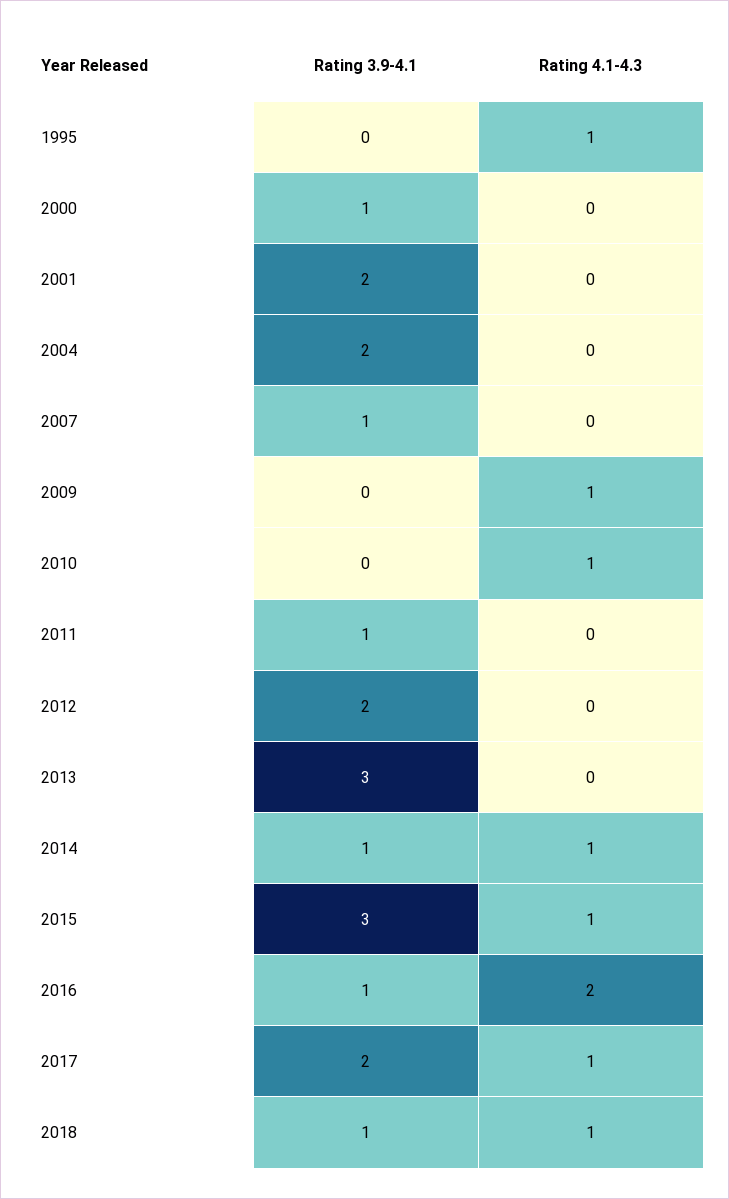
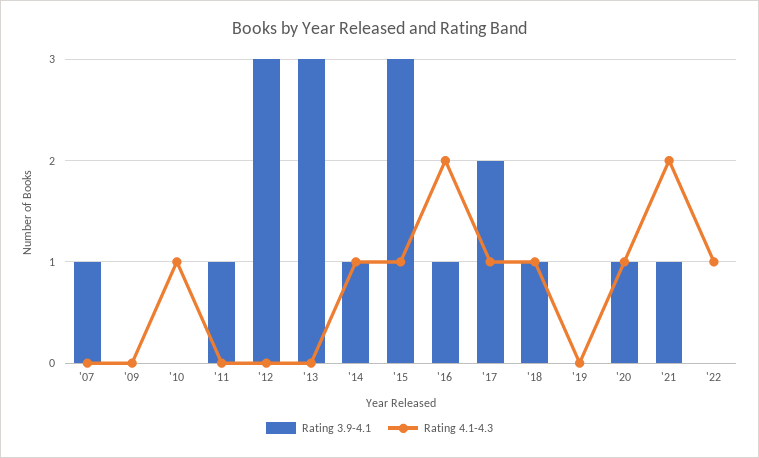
Rating 3.9-4.1, 1995: 0 -> none
Rating 4.1-4.3, 1995: 1 -> none
Rating 3.9-4.1, 2000: 1 -> none
Rating 4.1-4.3, 2000: 0 -> none
Rating 3.9-4.1, 2001: 2 -> none
Rating 4.1-4.3, 2001: 0 -> none
Rating 3.9-4.1, 2004: 2 -> none
Rating 4.1-4.3, 2004: 0 -> none
Rating 4.1-4.3, 2009: 1 -> 0
Rating 3.9-4.1, 2012: 2 -> 3
Rating 3.9-4.1, '19: none -> 0
Rating 4.1-4.3, '19: none -> 0
Rating 3.9-4.1, '20: none -> 1
Rating 4.1-4.3, '20: none -> 1
Rating 3.9-4.1, '21: none -> 1
Rating 4.1-4.3, '21: none -> 2
Rating 3.9-4.1, '22: none -> 0
Rating 4.1-4.3, '22: none -> 1

